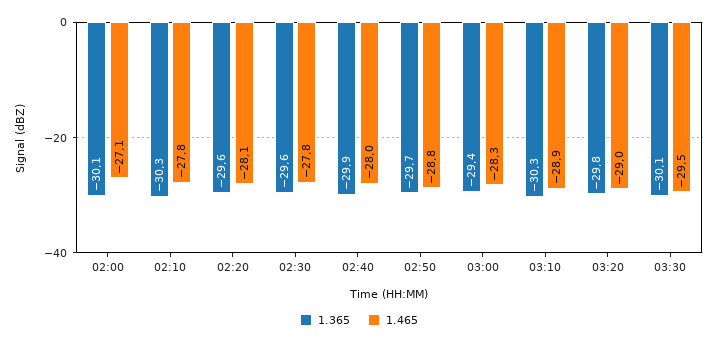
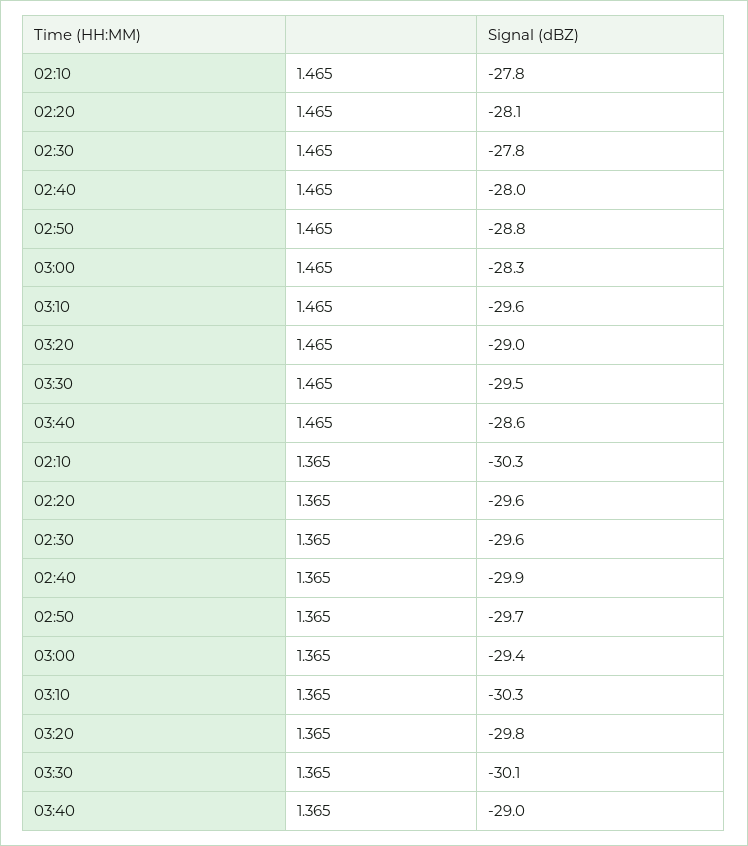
1.365, 02:00: -30.1 -> none
1.465, 02:00: -27.1 -> none
1.465, 03:10: -28.9 -> -29.6
1.465, 03:40: none -> -28.6
1.365, 03:40: none -> -29

